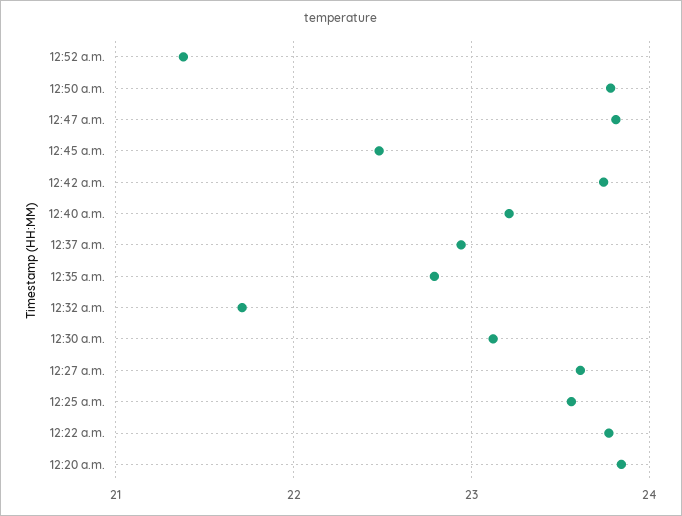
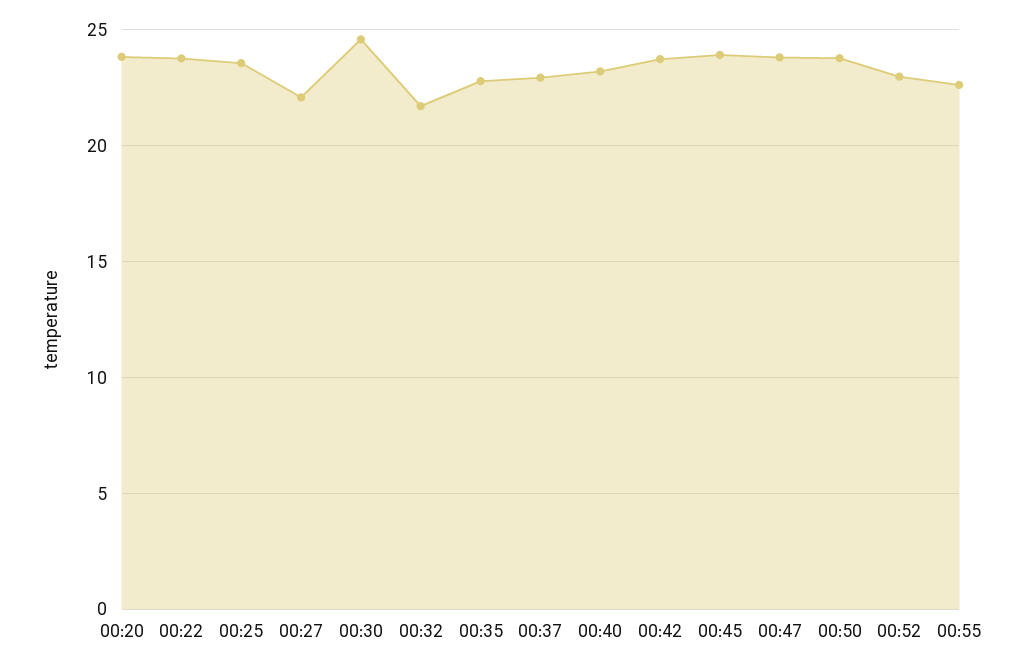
12:52 a.m.: 21.4 -> 23
12:45 a.m.: 22.5 -> 24
12:30 a.m.: 23.1 -> 24.5
12:27 a.m.: 23.6 -> 22
00:55: none -> 22.5

